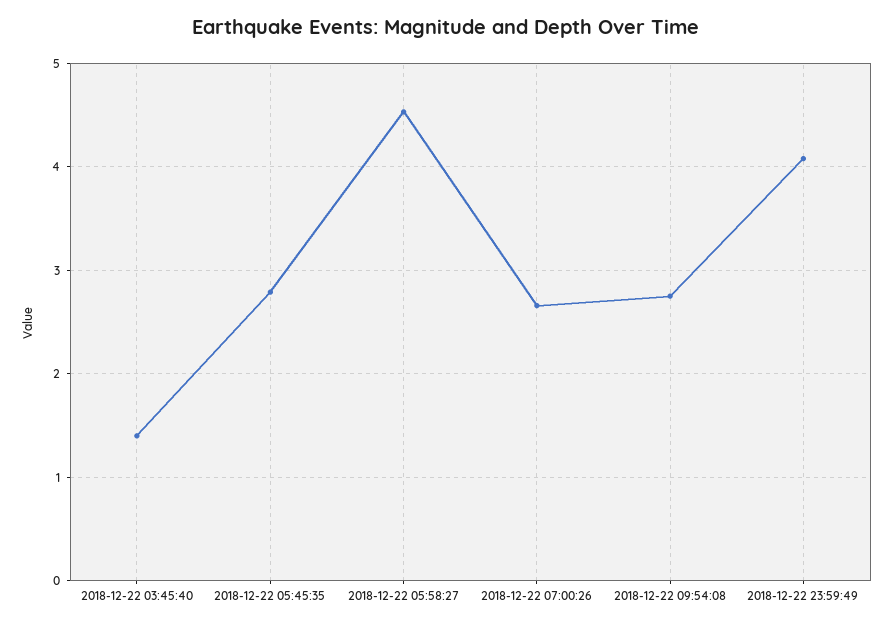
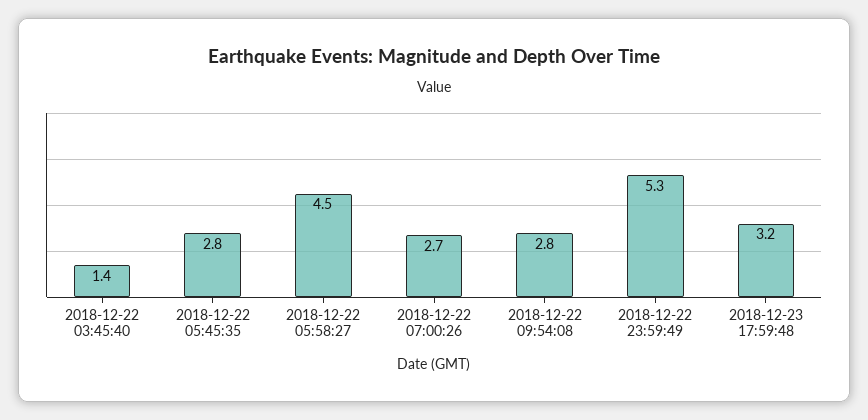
2018-12-22 23:59:49: 4.1 -> 5.3
2018-12-23 17:59:48: none -> 3.2

